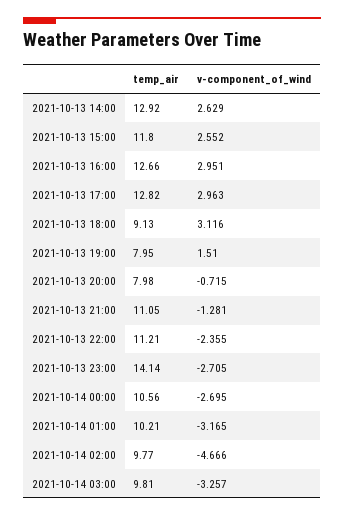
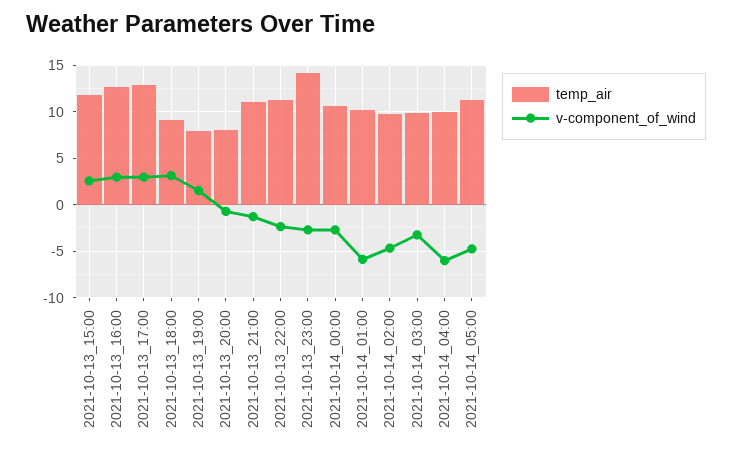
temp_air, 2021-10-13 14:00: 12.92 -> none
v-component_of_wind, 2021-10-13 14:00: 2.629 -> none
v-component_of_wind, 2021-10-14 01:00: -3.165 -> -6
temp_air, 2021-10-14_04:00: none -> 10
v-component_of_wind, 2021-10-14_04:00: none -> -6
temp_air, 2021-10-14_05:00: none -> 11
v-component_of_wind, 2021-10-14_05:00: none -> -5

